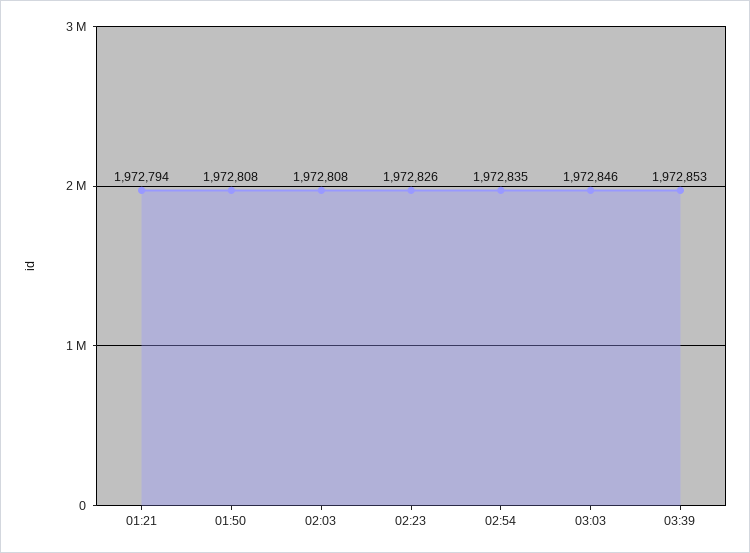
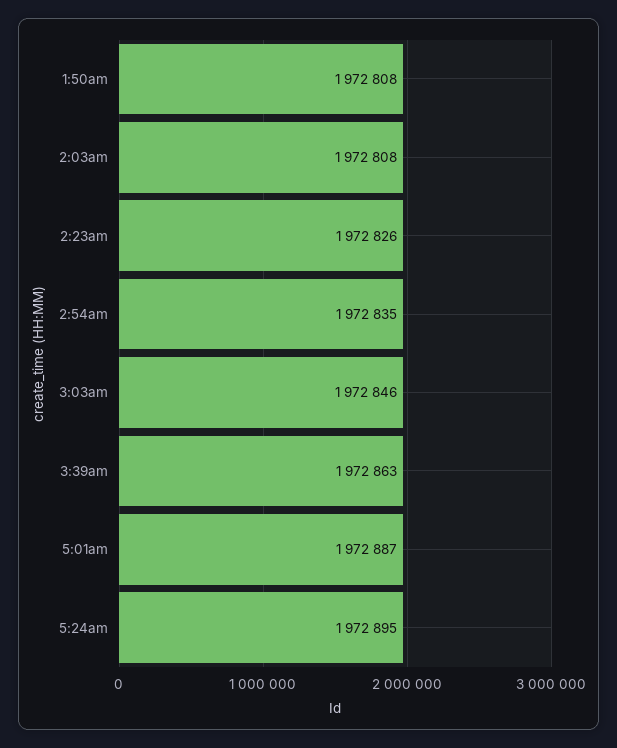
01:21: 1972794 -> none
03:39: 1972853 -> 1972863
5:01am: none -> 1972887
5:24am: none -> 1972895

